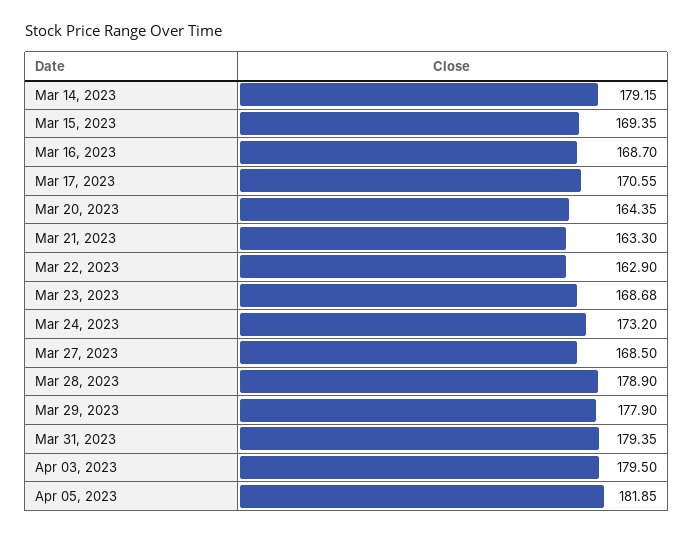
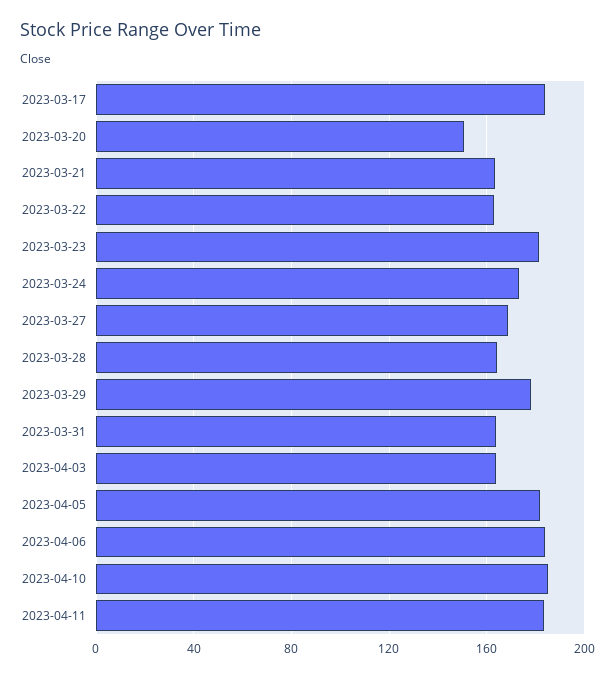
Mar 14, 2023: 179.15 -> none
Mar 15, 2023: 169.35 -> none
Mar 16, 2023: 168.7 -> none
Mar 17, 2023: 170.55 -> 185
Mar 20, 2023: 164.35 -> 150
Mar 23, 2023: 168.68 -> 180
Mar 28, 2023: 178.9 -> 165
Mar 31, 2023: 179.35 -> 165
Apr 03, 2023: 179.5 -> 165
2023-04-06: none -> 185
2023-04-10: none -> 185
2023-04-11: none -> 185

